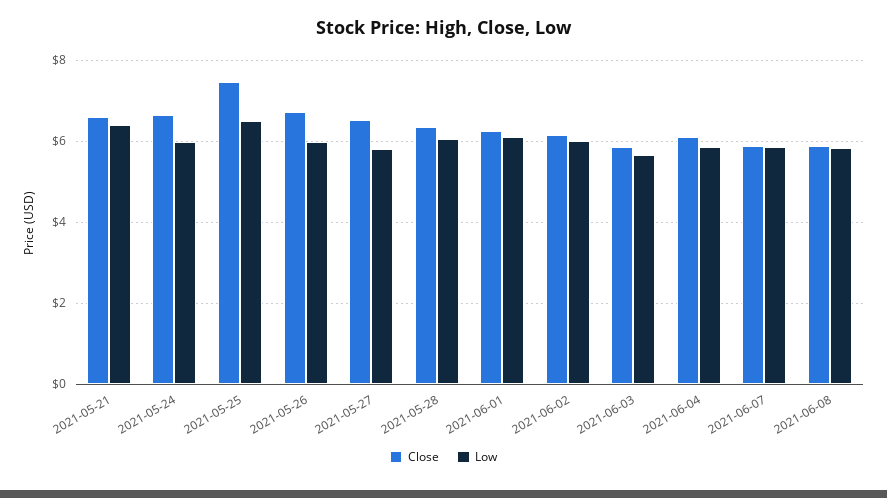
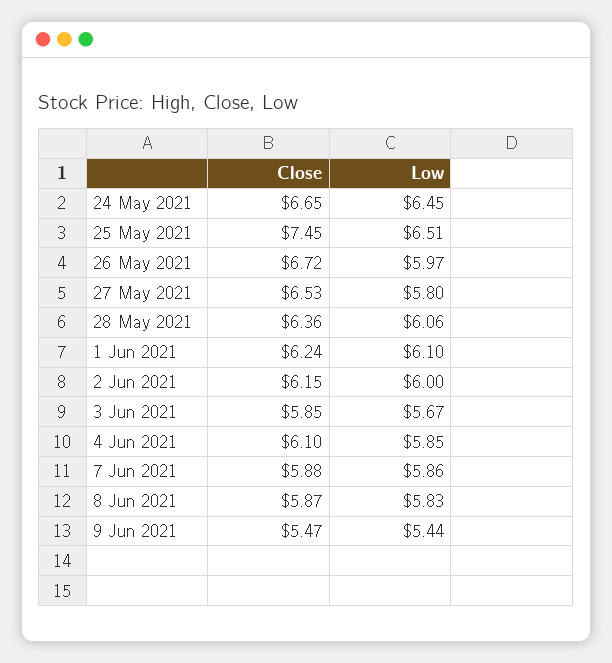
Close, 2021-05-21: 6.6 -> none
Low, 2021-05-21: 6.4 -> none
Low, 2021-05-24: 6 -> 6.45
Close, 9 Jun 2021: none -> 5.47
Low, 9 Jun 2021: none -> 5.44

